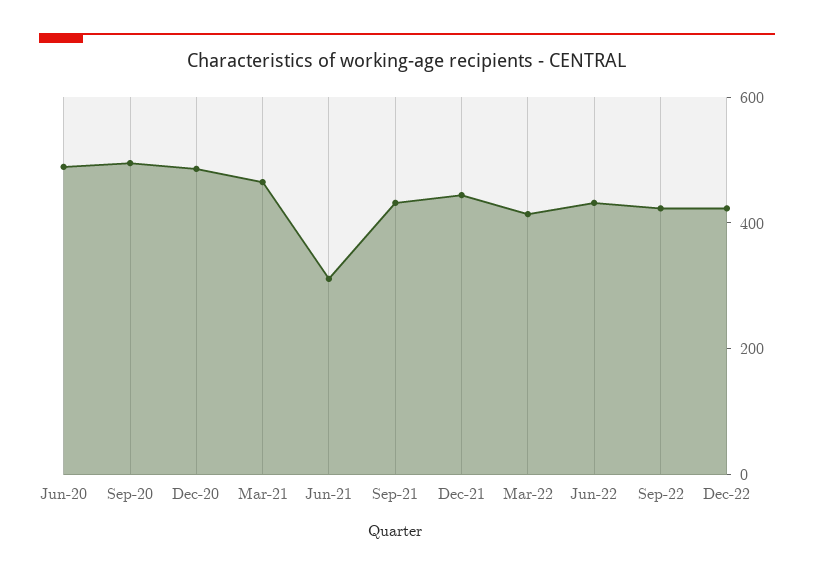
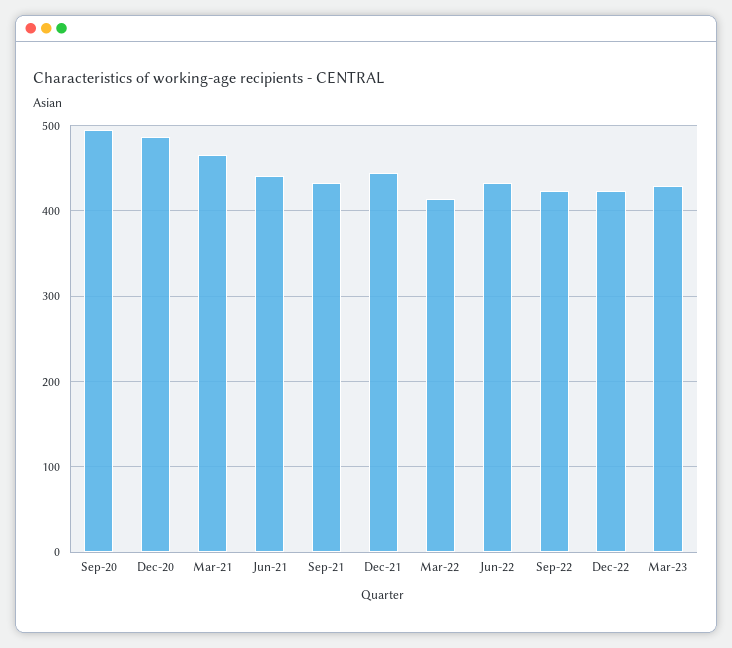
Jun-20: 500 -> none
Jun-21: 300 -> 440
Mar-23: none -> 430

